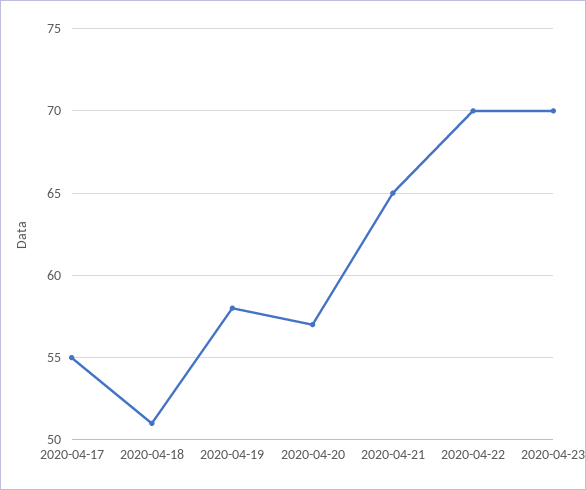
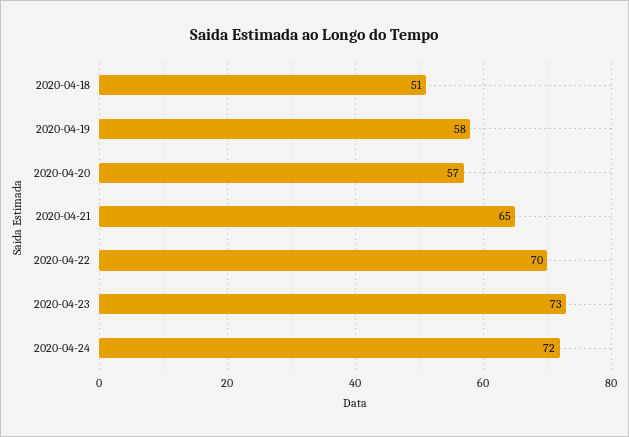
2020-04-17: 55 -> none
2020-04-23: 70 -> 73
2020-04-24: none -> 72

